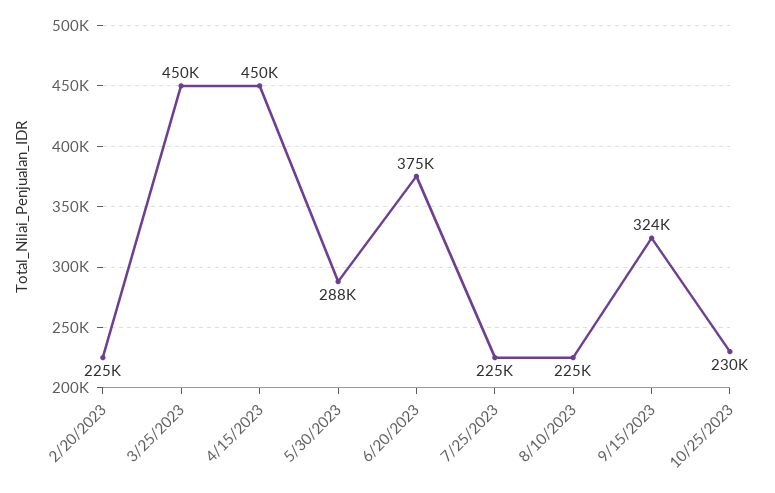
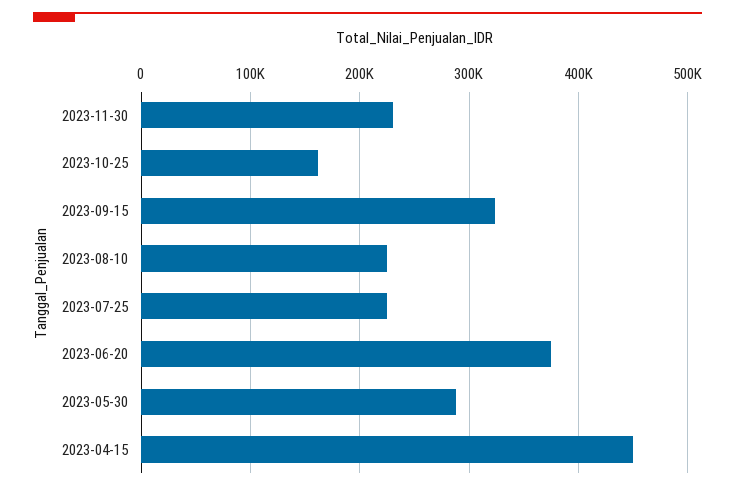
2/20/2023: 225000 -> none
3/25/2023: 450000 -> none
10/25/2023: 230000 -> 160000
2023-11-30: none -> 230000

